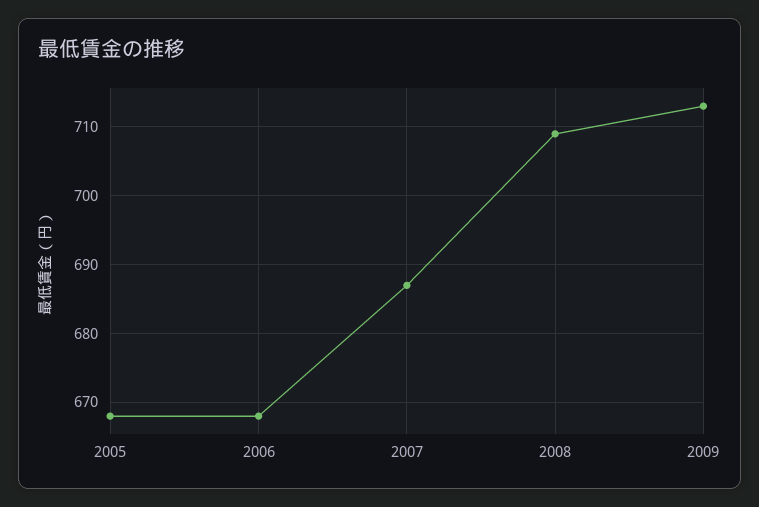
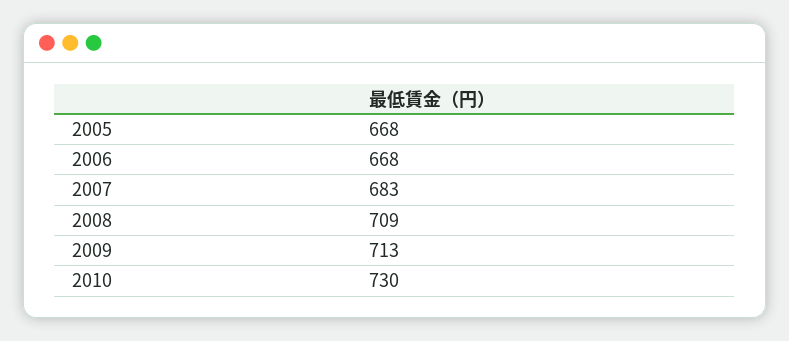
2007: 687 -> 683
2010: none -> 730

